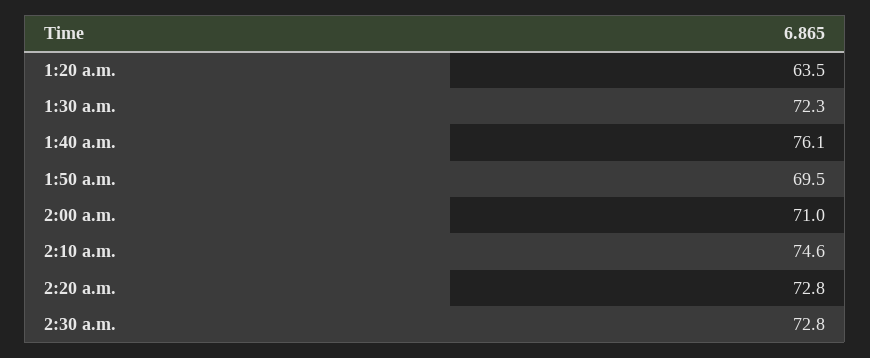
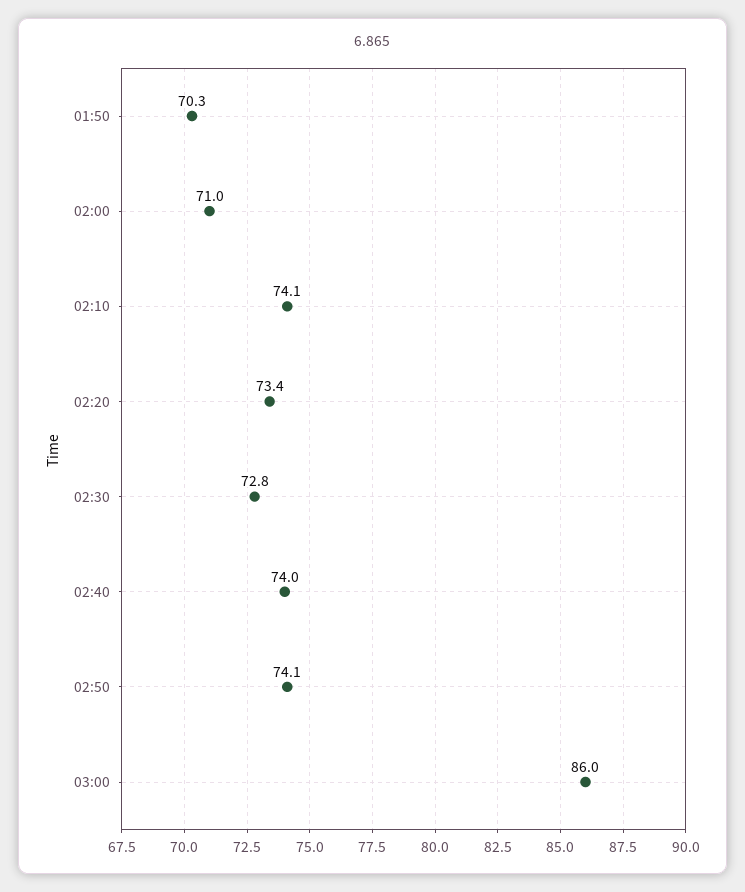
1:20 a.m.: 63.5 -> none
1:30 a.m.: 72.3 -> none
1:40 a.m.: 76.1 -> none
1:50 a.m.: 69.5 -> 70.3
2:10 a.m.: 74.6 -> 74.1
2:20 a.m.: 72.8 -> 73.4
02:40: none -> 74
02:50: none -> 74.1
03:00: none -> 86

